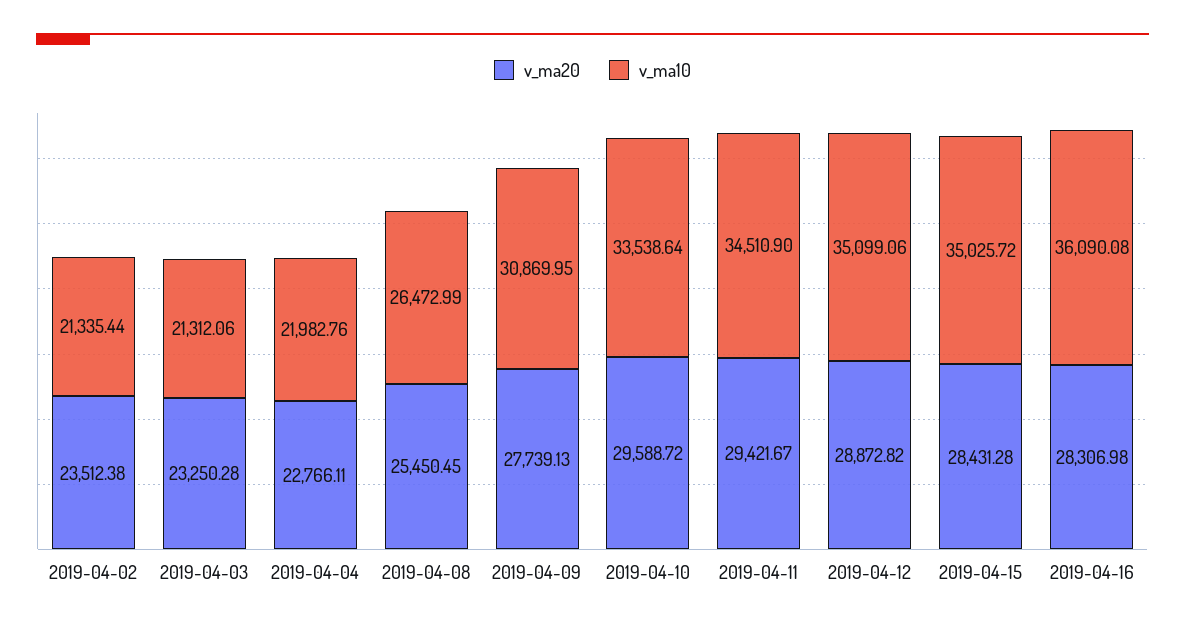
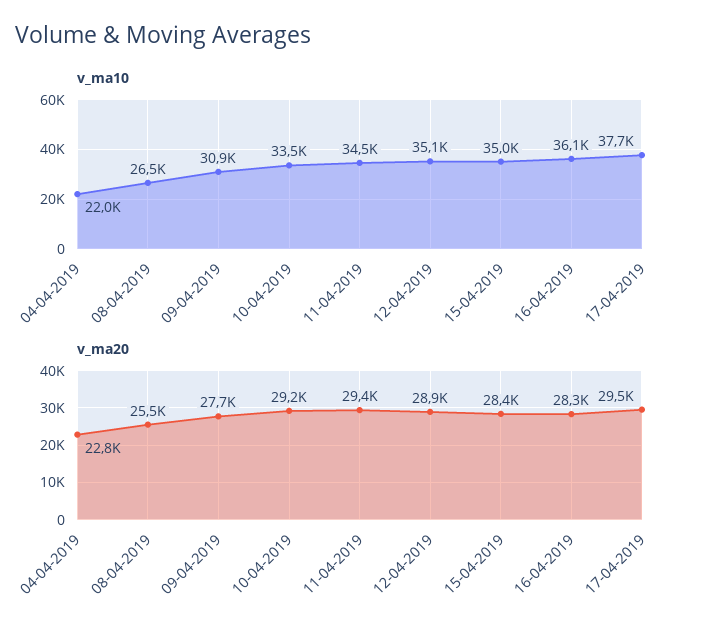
v_ma20, 2019-04-02: 23512.38 -> none
v_ma10, 2019-04-02: 21335.44 -> none
v_ma20, 2019-04-03: 23250.28 -> none
v_ma10, 2019-04-03: 21312.06 -> none
v_ma20, 2019-04-10: 29588.72 -> 29200
v_ma10, 17-04-2019: none -> 37700
v_ma20, 17-04-2019: none -> 29500

